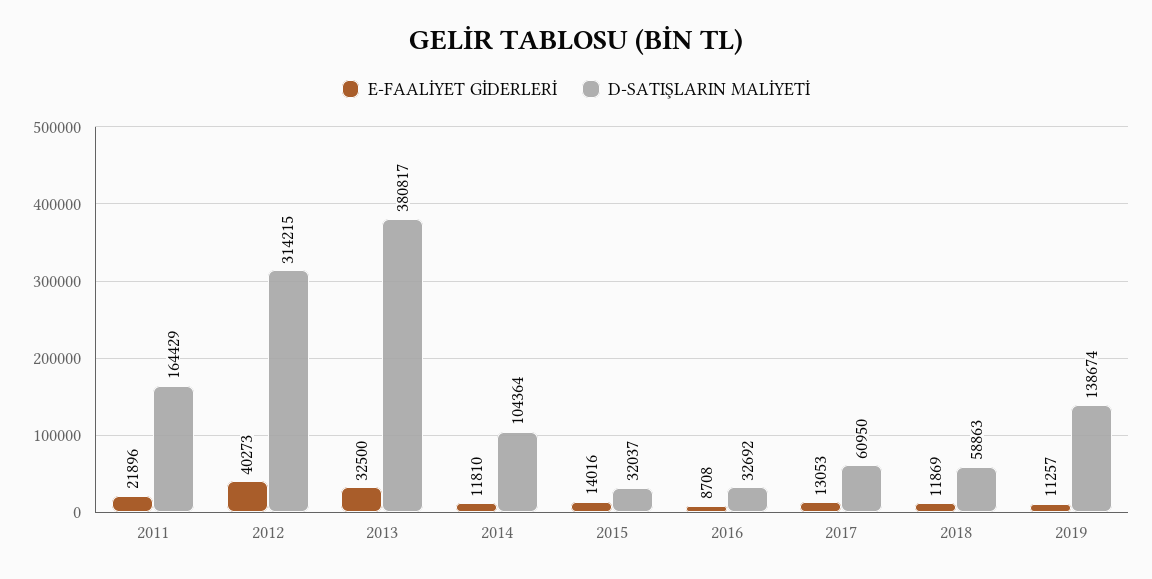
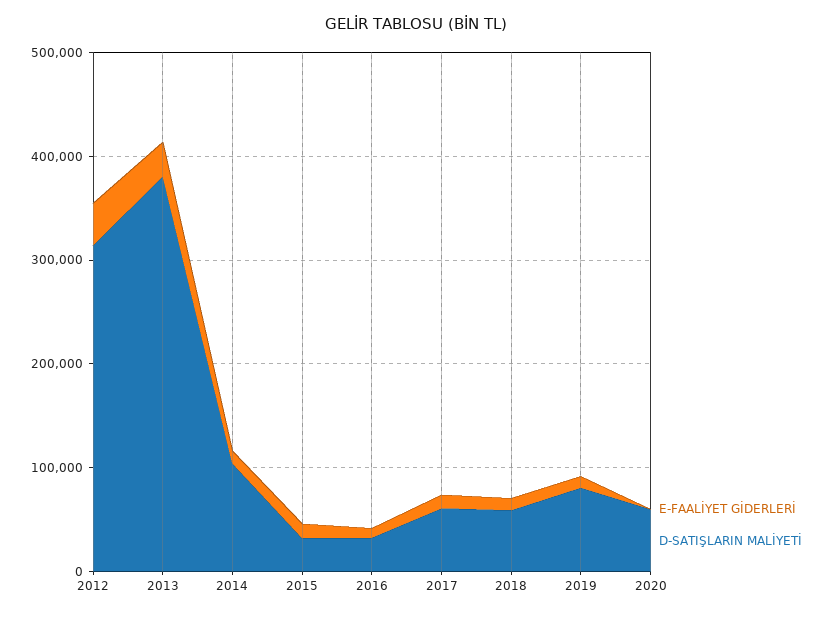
E-FAALİYET GİDERLERİ, 2011: 21896 -> none
D-SATIŞLARIN MALİYETİ, 2011: 164429 -> none
D-SATIŞLARIN MALİYETİ, 2019: 138674 -> 80000
E-FAALİYET GİDERLERİ, 2020: none -> 0
D-SATIŞLARIN MALİYETİ, 2020: none -> 60000

